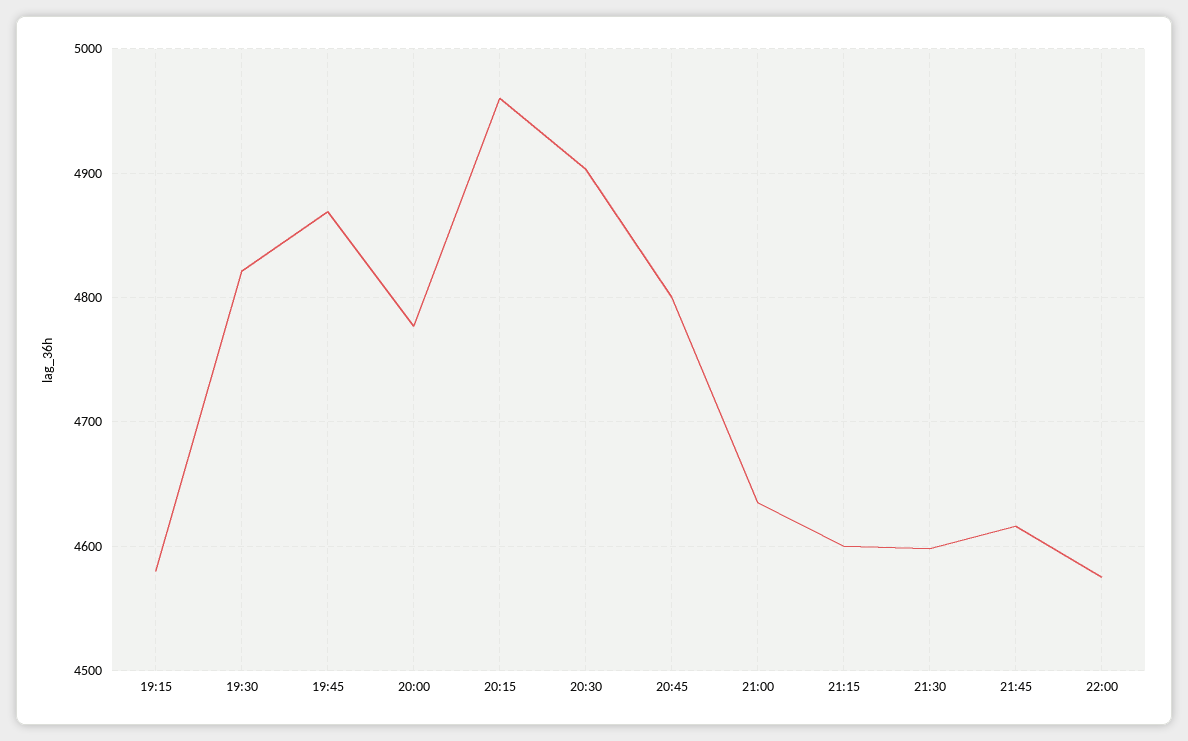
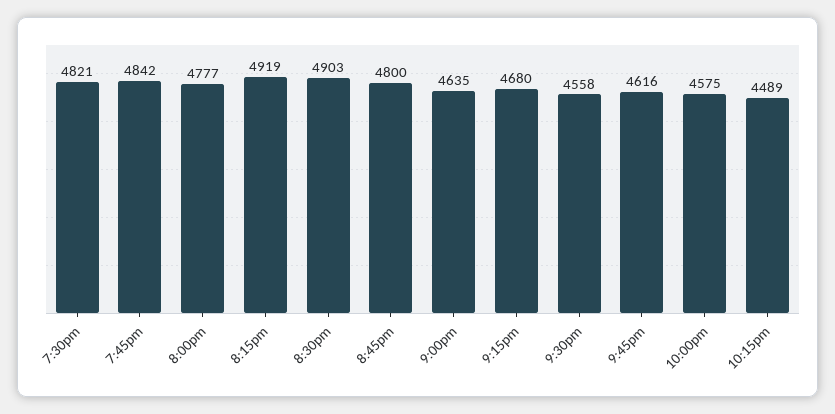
19:15: 4580 -> none
19:45: 4870 -> 4842
20:15: 4960 -> 4919
21:15: 4600 -> 4680
21:30: 4600 -> 4558
10:15pm: none -> 4489

